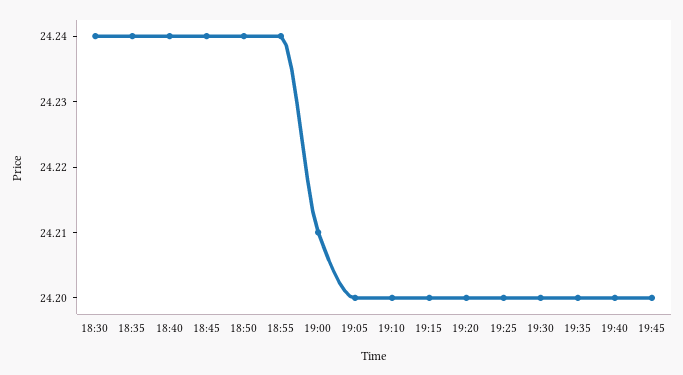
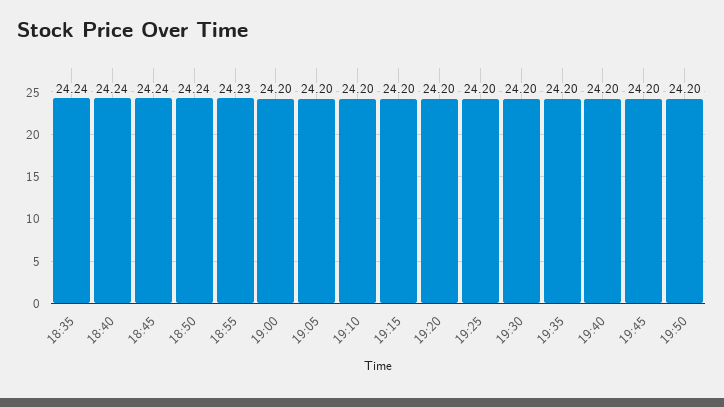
18:30: 24.24 -> none
18:55: 24.24 -> 24.23
19:00: 24.21 -> 24.2
19:50: none -> 24.2

